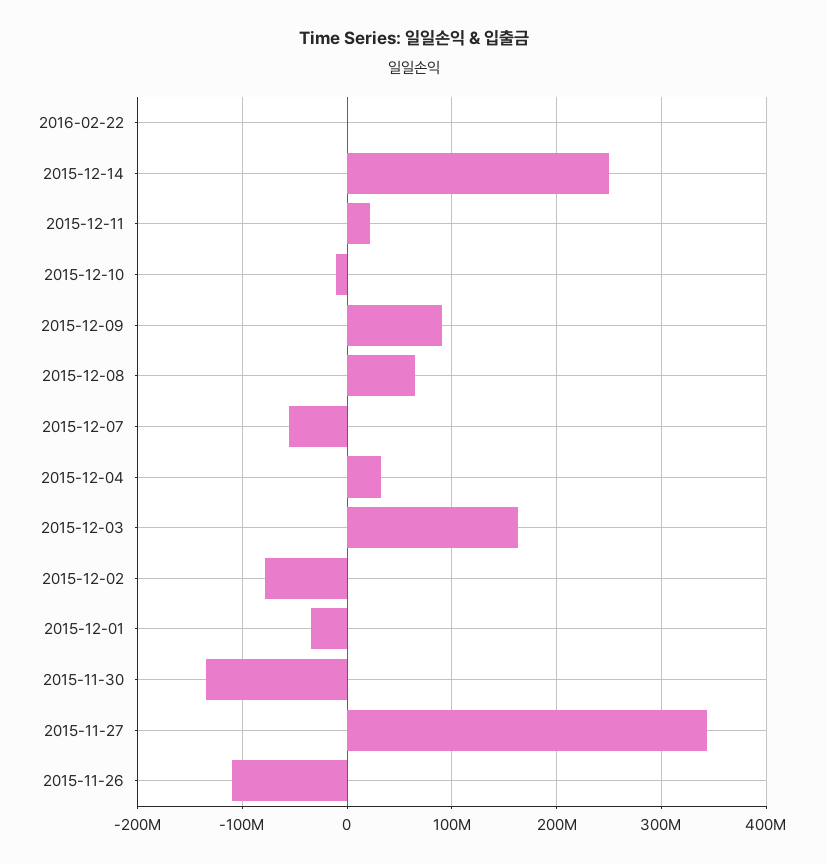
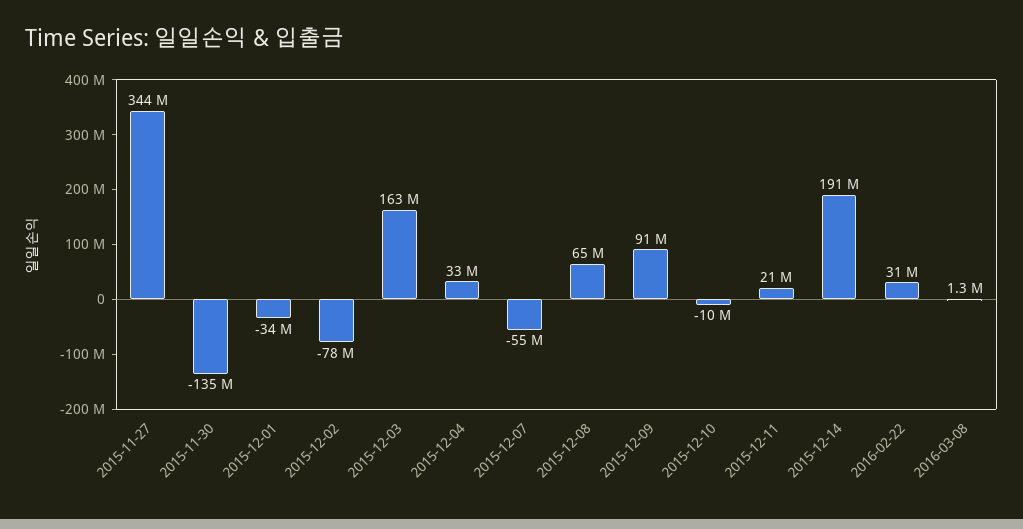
2016-02-22: 0 -> 31000000
2015-12-14: 250000000 -> 191000000
2015-11-26: -110000000 -> none
2016-03-08: none -> 1300000

